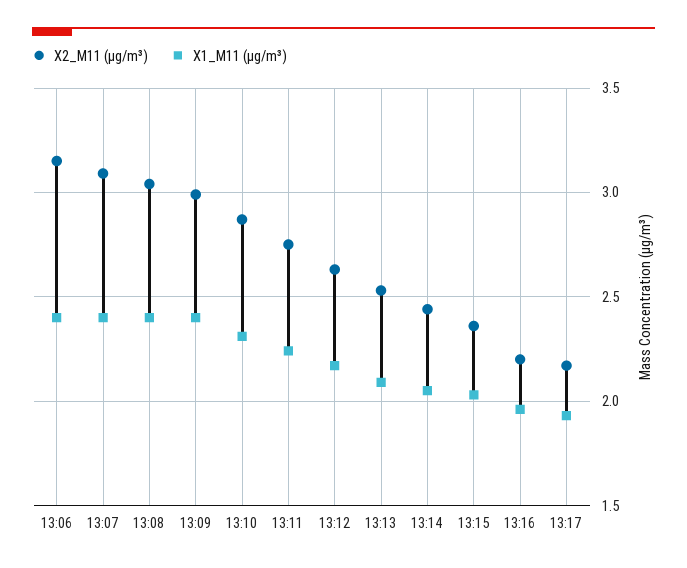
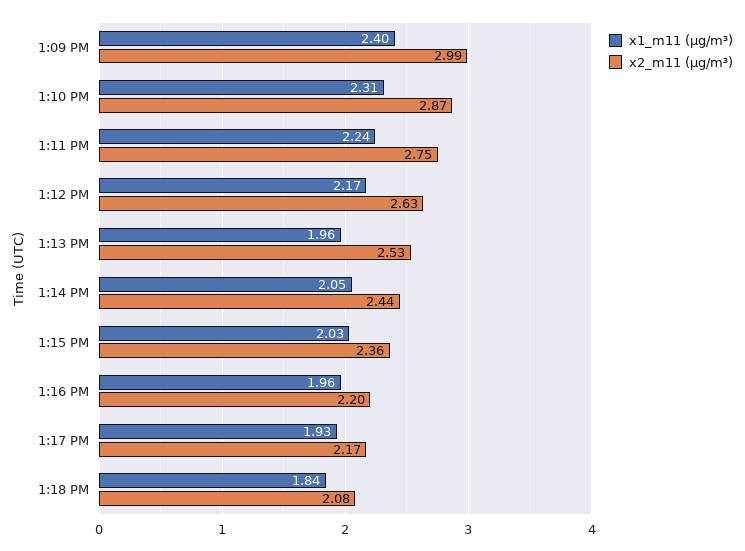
X2_M11 (μg/m³), 13:06: 3.15 -> none
X1_M11 (μg/m³), 13:06: 2.4 -> none
X2_M11 (μg/m³), 13:07: 3.1 -> none
X1_M11 (μg/m³), 13:07: 2.4 -> none
X2_M11 (μg/m³), 13:08: 3.05 -> none
X1_M11 (μg/m³), 13:08: 2.4 -> none
X1_M11 (μg/m³), 13:13: 2.1 -> 1.96
X1_M11 (μg/m³), 1:18 PM: none -> 1.84
X2_M11 (μg/m³), 1:18 PM: none -> 2.08

